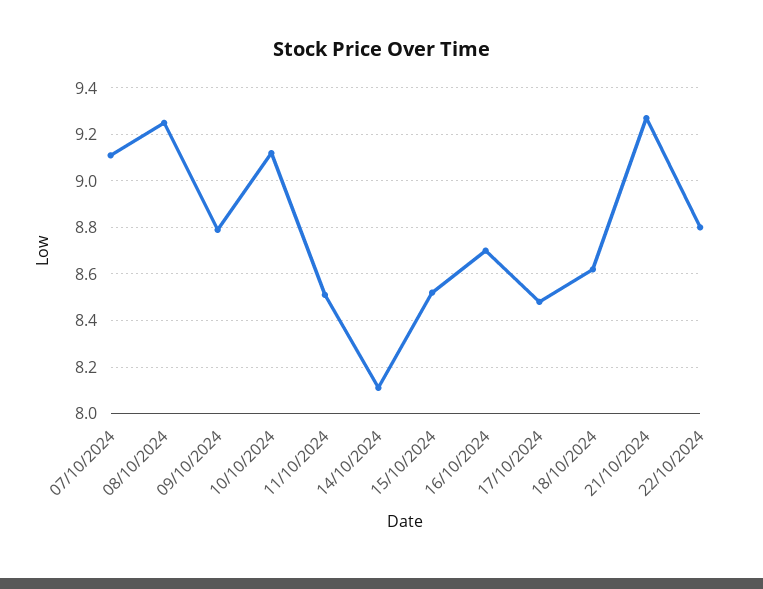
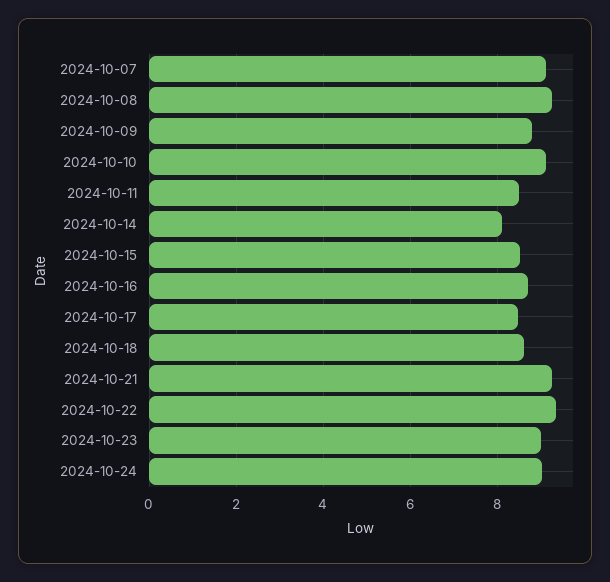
22/10/2024: 8.8 -> 9.4
2024-10-23: none -> 9
2024-10-24: none -> 9

